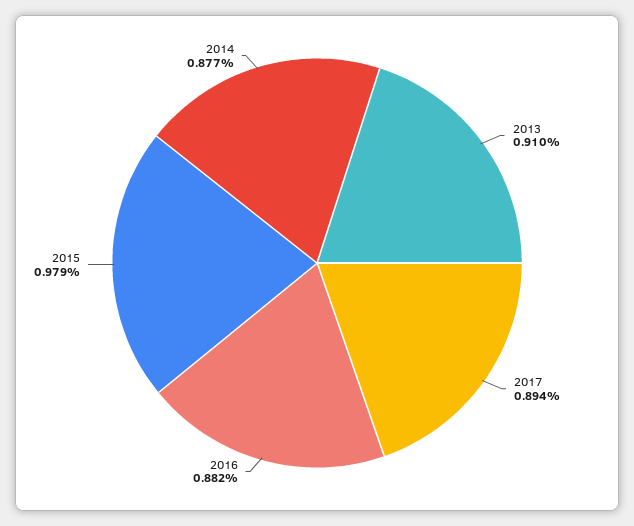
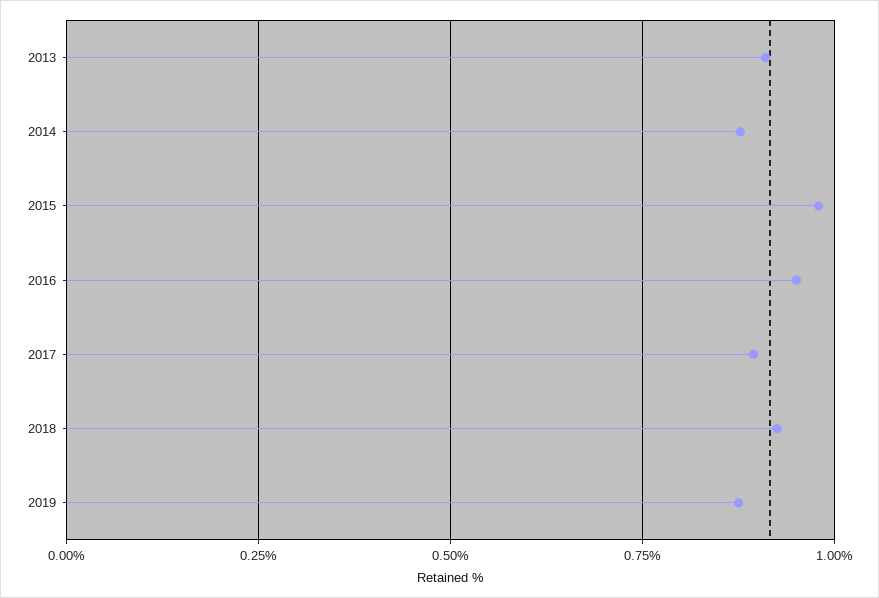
2016: 0.882 -> 0.95
2018: none -> 0.925
2019: none -> 0.875

